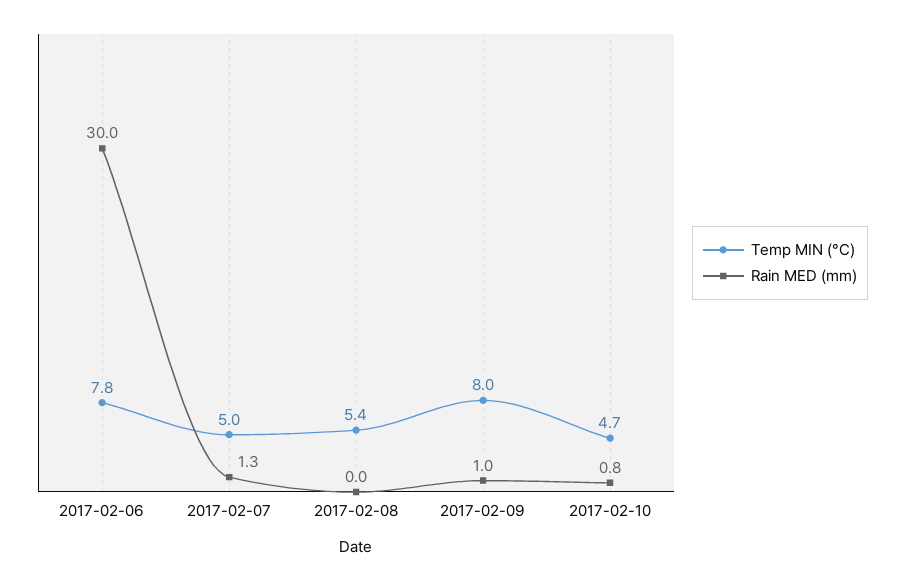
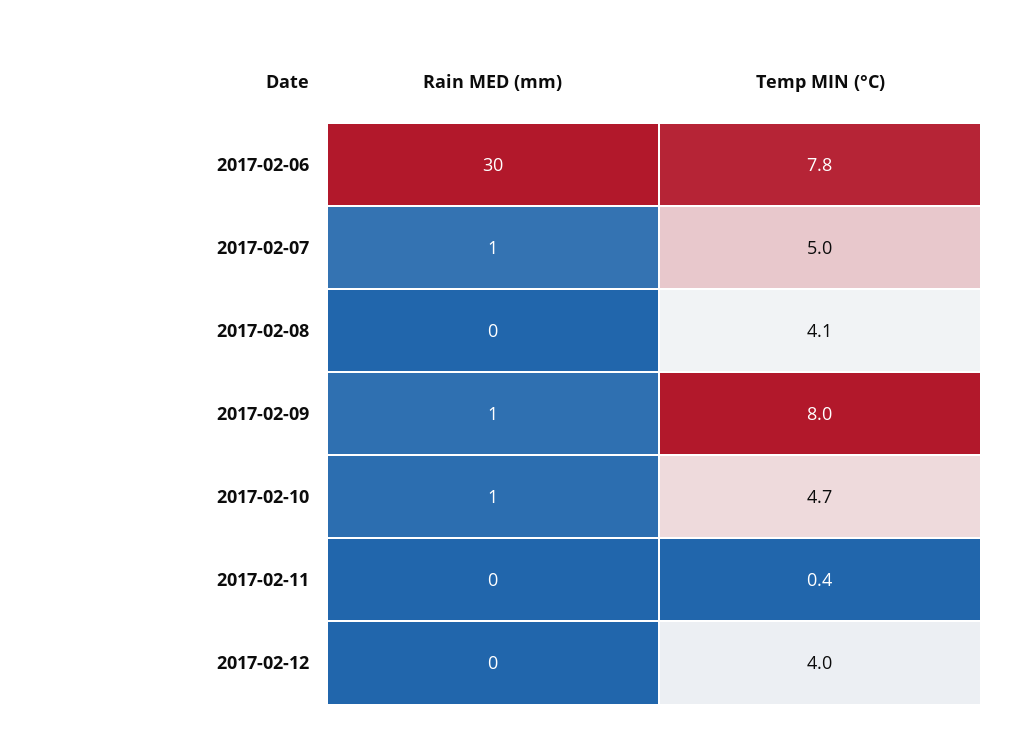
Temp MIN (°C), 2017-02-08: 5.4 -> 4.1
Rain MED (mm), 2017-02-11: none -> 0
Temp MIN (°C), 2017-02-11: none -> 0.4
Rain MED (mm), 2017-02-12: none -> 0
Temp MIN (°C), 2017-02-12: none -> 4

